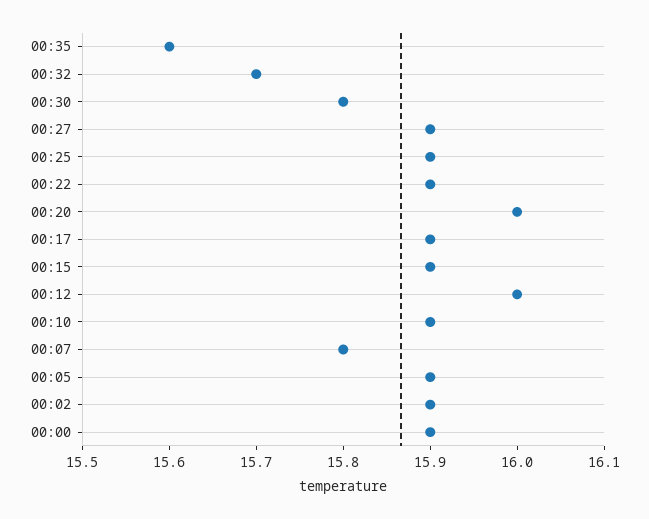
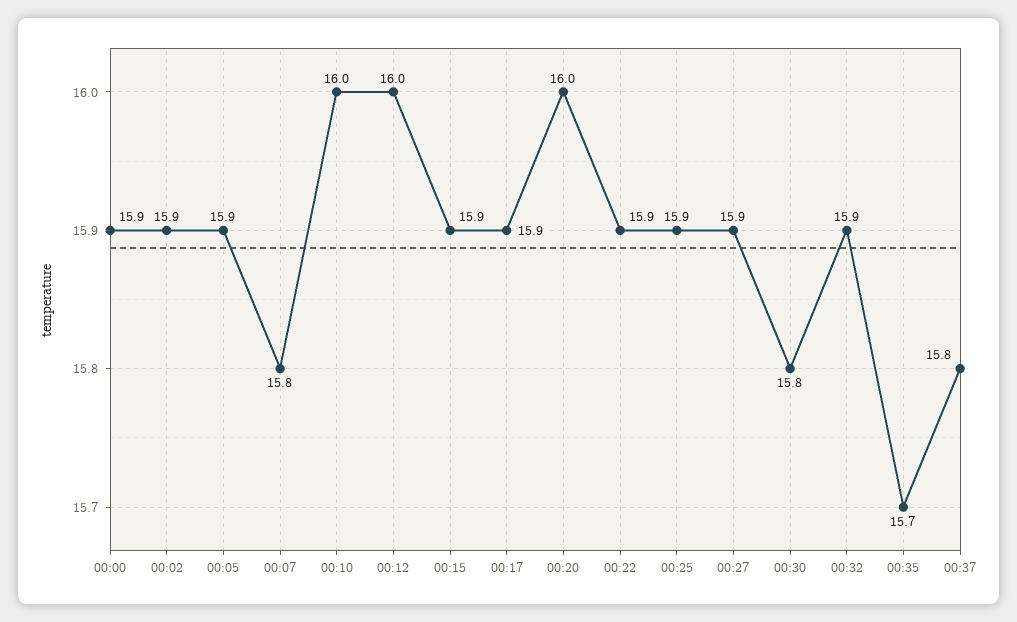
00:35: 15.6 -> 15.7
00:32: 15.7 -> 15.9
00:10: 15.9 -> 16
00:37: none -> 15.8

